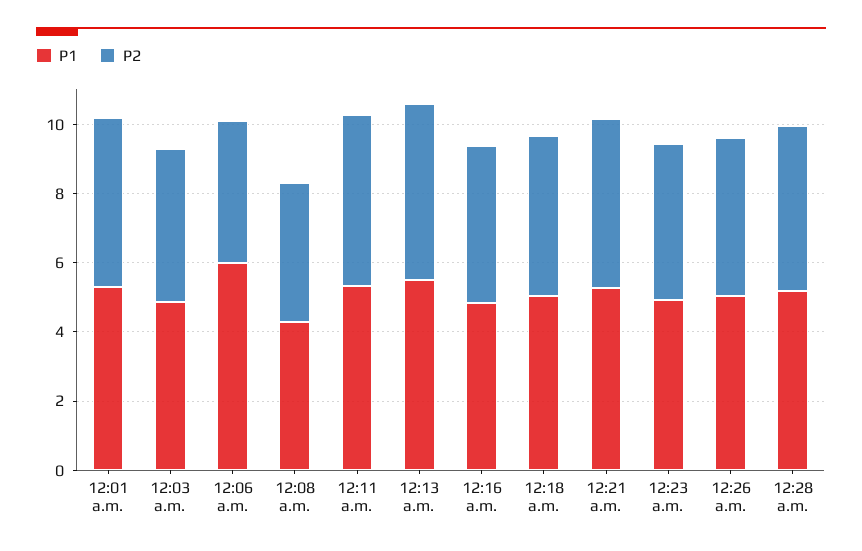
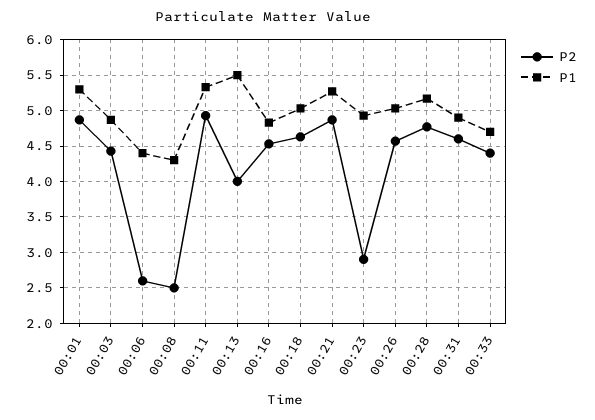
P1, 12:06 a.m.: 6 -> 4.4
P2, 12:06 a.m.: 4 -> 2.6
P2, 12:08 a.m.: 4 -> 2.5
P2, 12:13 a.m.: 5 -> 4
P2, 12:23 a.m.: 4.5 -> 2.9
P2, 00:31: none -> 4.6
P1, 00:31: none -> 4.9
P2, 00:33: none -> 4.4
P1, 00:33: none -> 4.7

